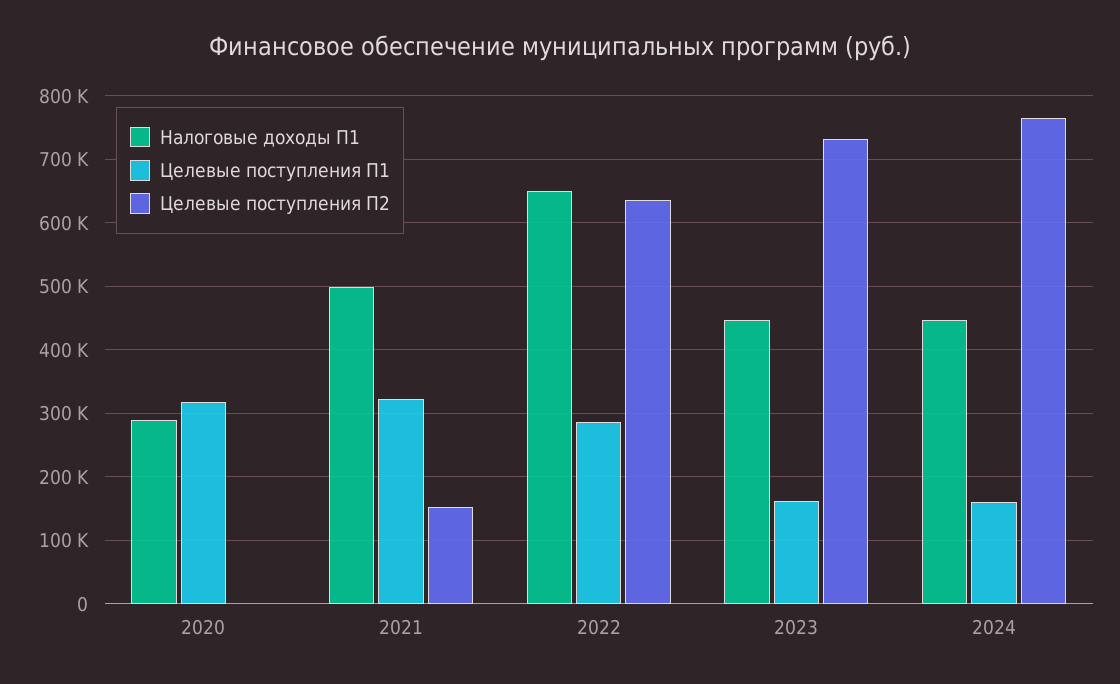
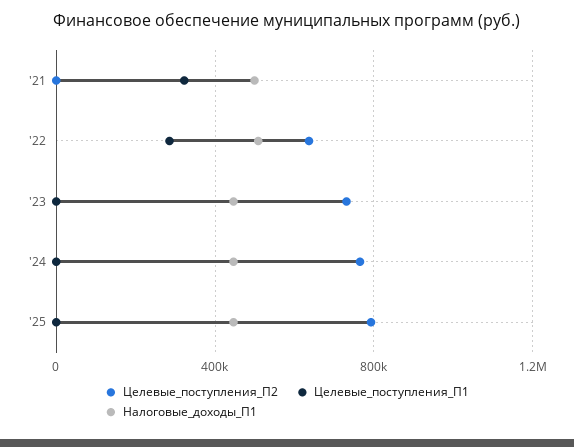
Налоговые доходы П1, 2020: 290000 -> none
Целевые поступления П1, 2020: 320000 -> none
Целевые поступления П2, 2020: 0 -> none
Целевые поступления П2, 2021: 150000 -> 0
Налоговые доходы П1, 2022: 650000 -> 500000
Целевые поступления П1, 2023: 160000 -> 0
Целевые поступления П1, 2024: 160000 -> 0
Целевые поступления П2, '25: none -> 800000
Целевые поступления П1, '25: none -> 0
Налоговые доходы П1, '25: none -> 450000

